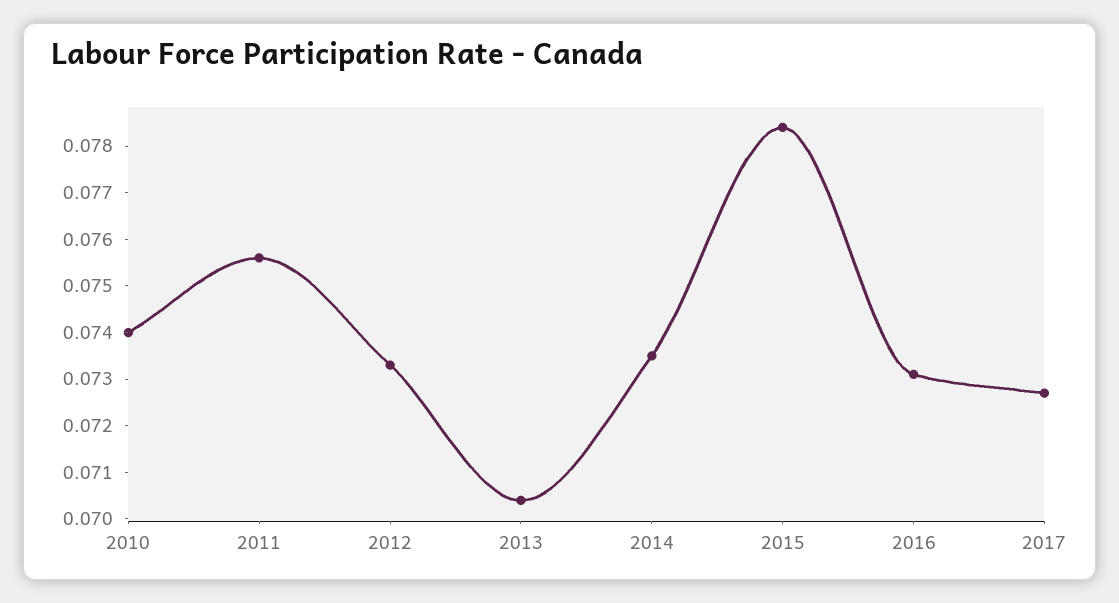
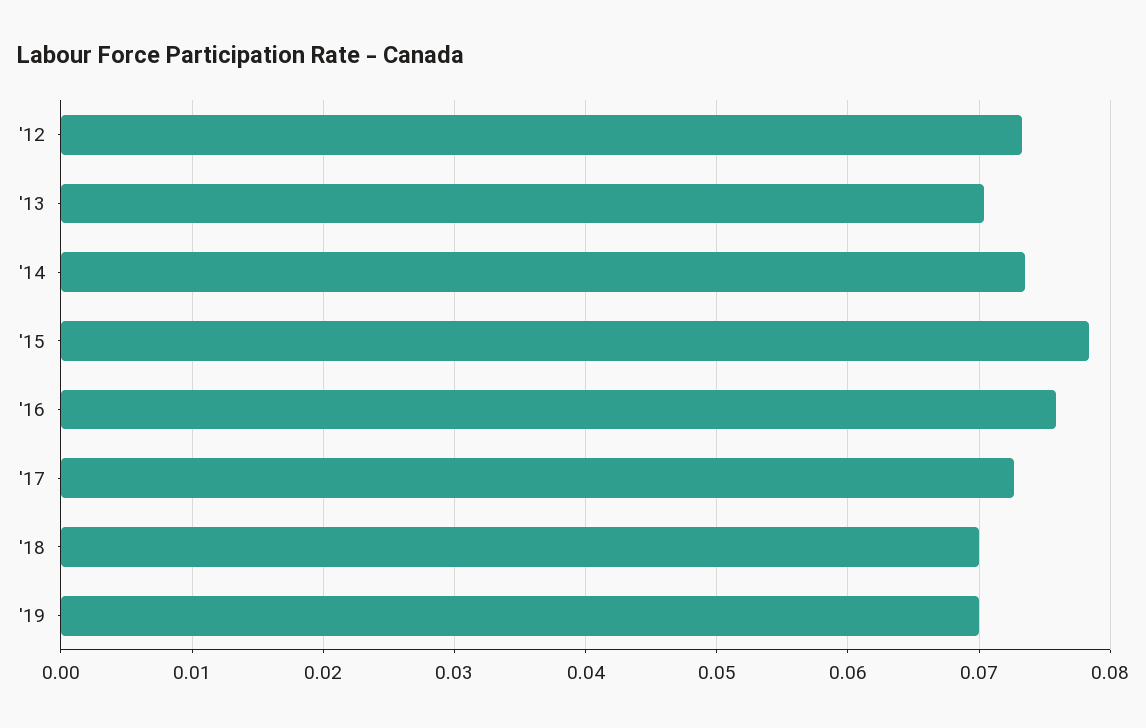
2010: 0.074 -> none
2011: 0.0755 -> none
2016: 0.073 -> 0.076
'18: none -> 0.07
'19: none -> 0.07

